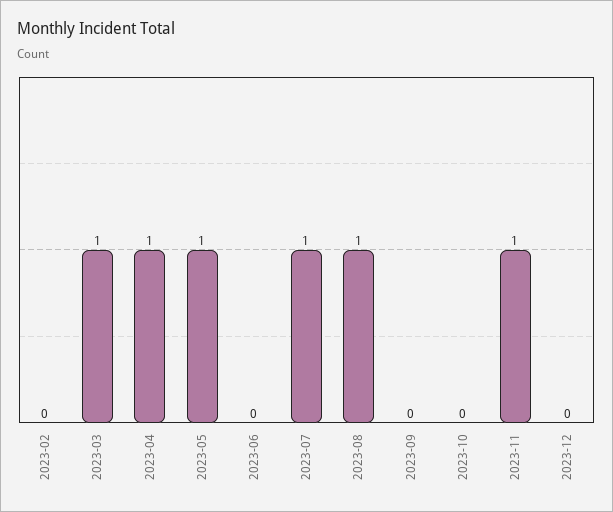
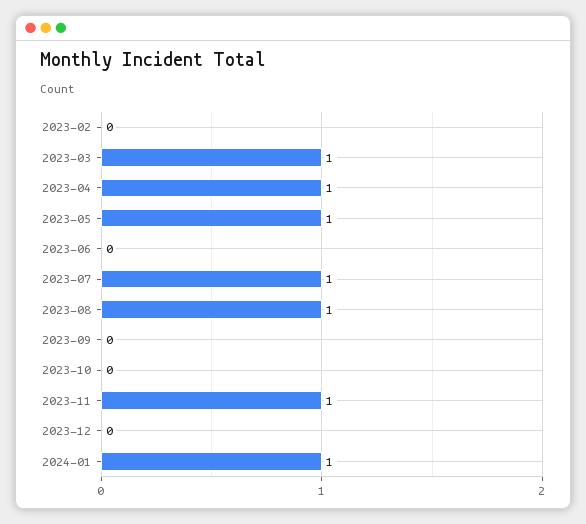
2024-01: none -> 1

